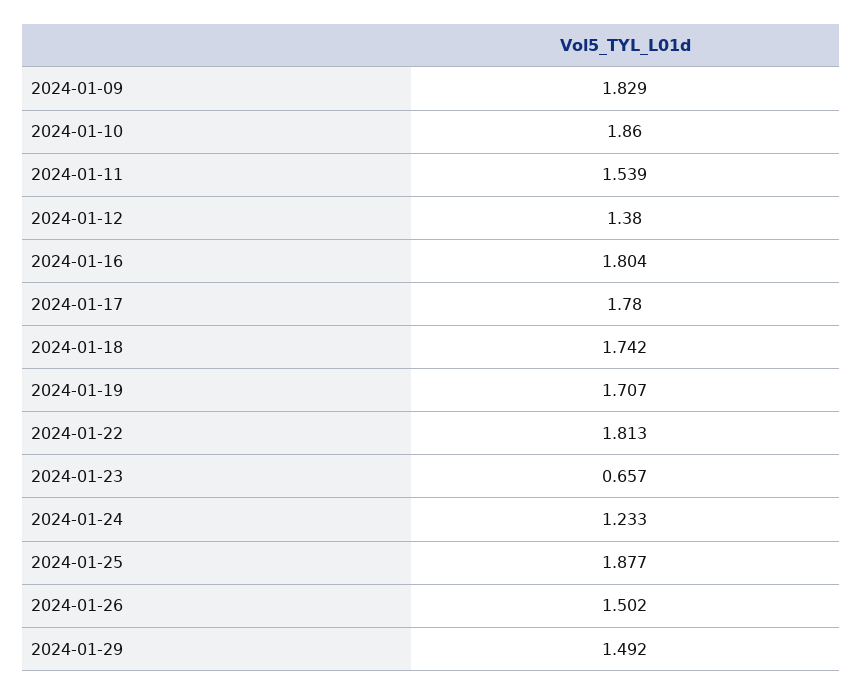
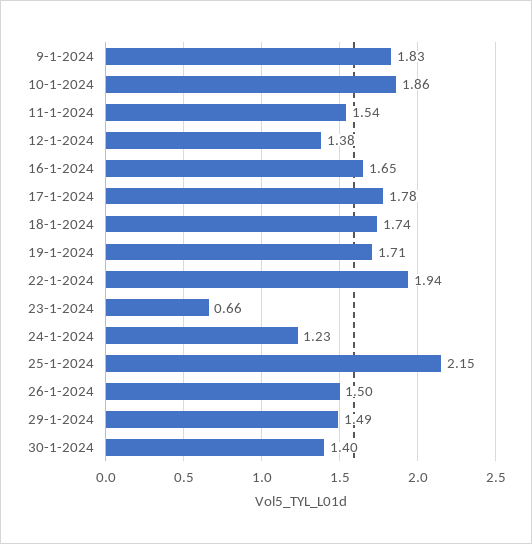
2024-01-16: 1.804 -> 1.65
2024-01-22: 1.813 -> 1.94
2024-01-25: 1.877 -> 2.15
30-1-2024: none -> 1.4

